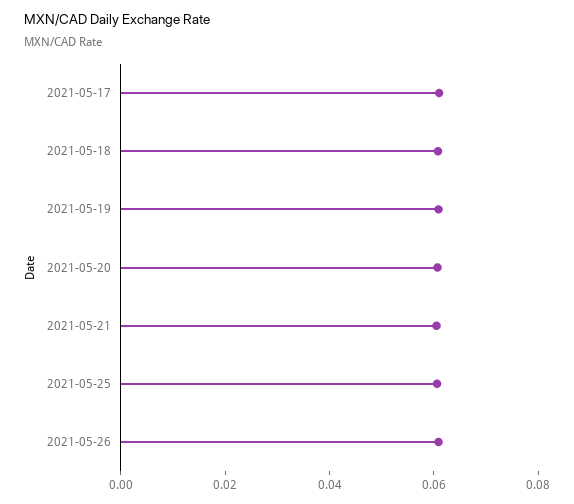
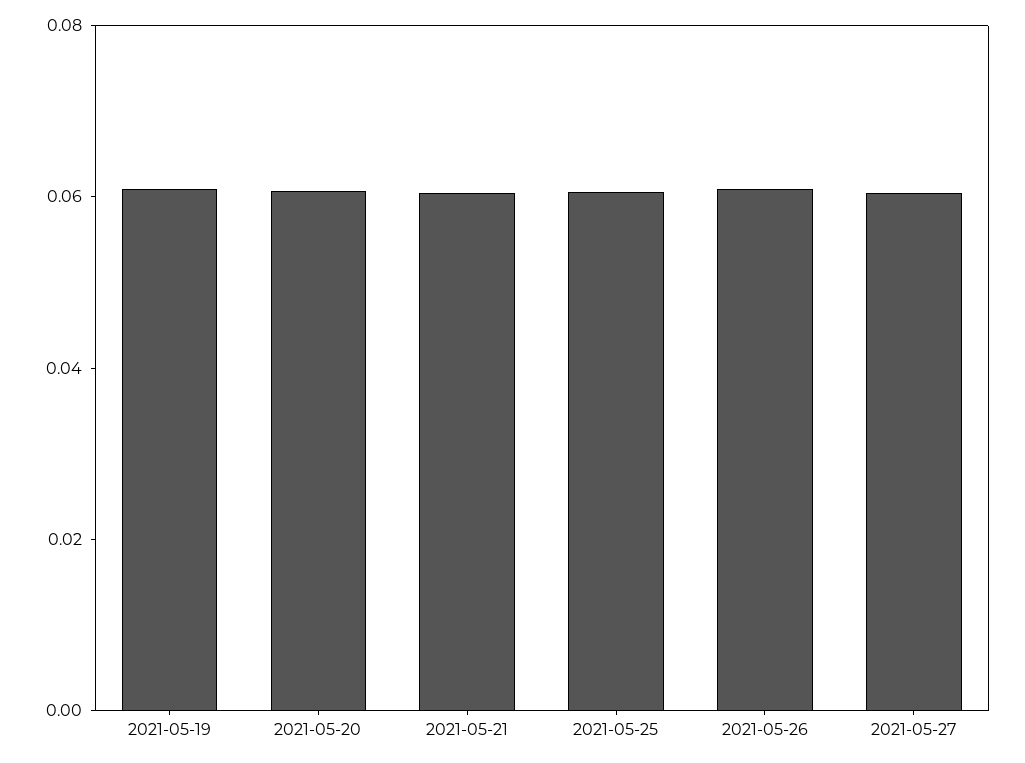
2021-05-17: 0.06 -> none
2021-05-18: 0.06 -> none
2021-05-27: none -> 0.06

